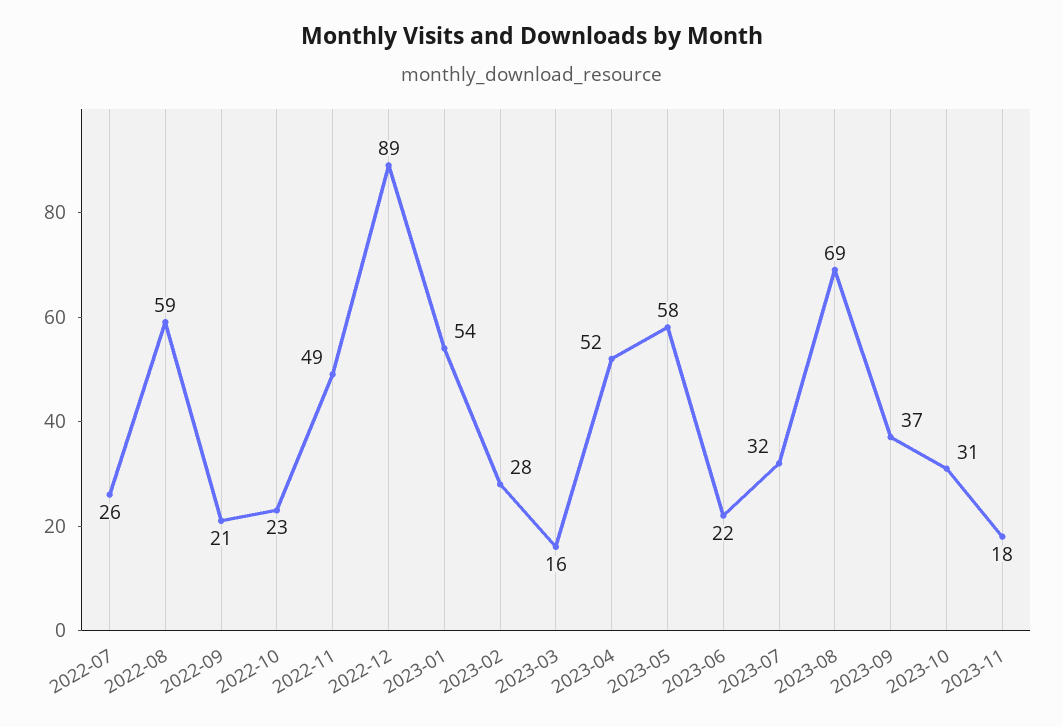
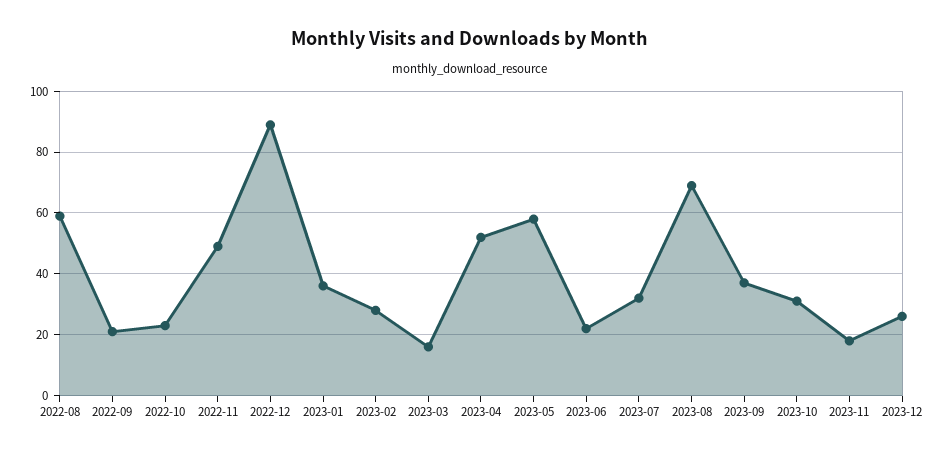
2022-07: 26 -> none
2023-01: 54 -> 35
2023-12: none -> 25

